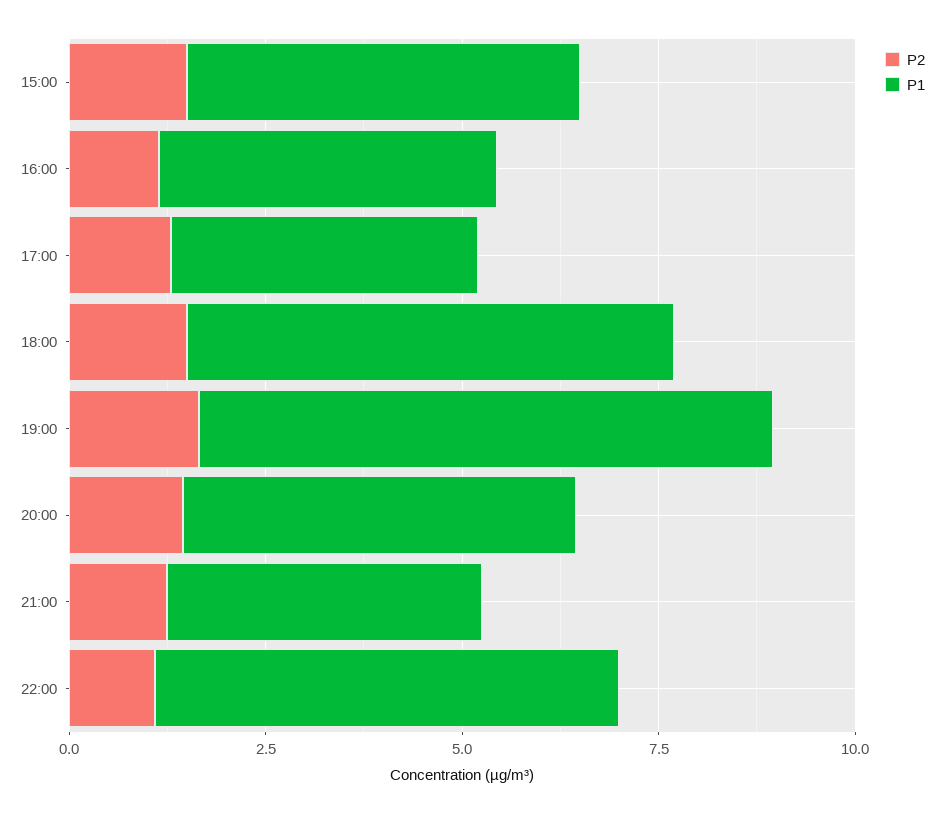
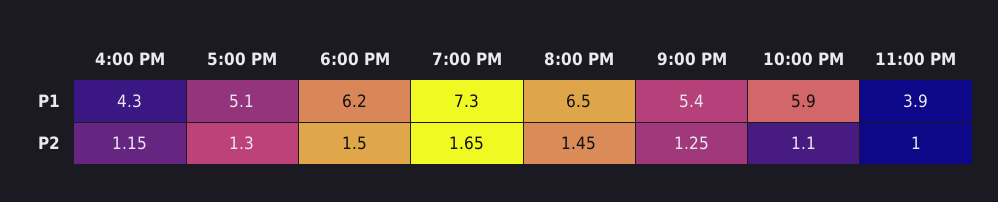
P2, 15:00: 1.5 -> none
P1, 15:00: 5 -> none
P1, 17:00: 4 -> 5.1
P1, 20:00: 5 -> 6.5
P1, 21:00: 4 -> 5.4
P1, 11:00 PM: none -> 3.9
P2, 11:00 PM: none -> 1

